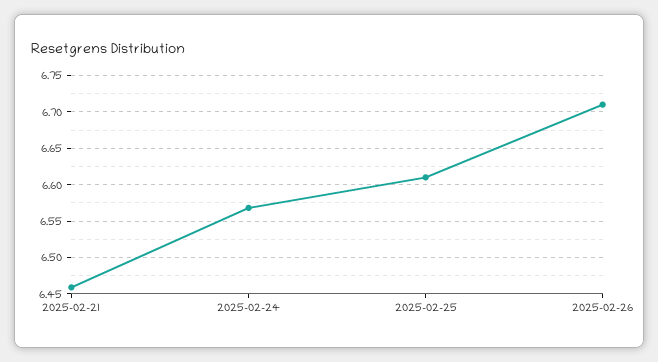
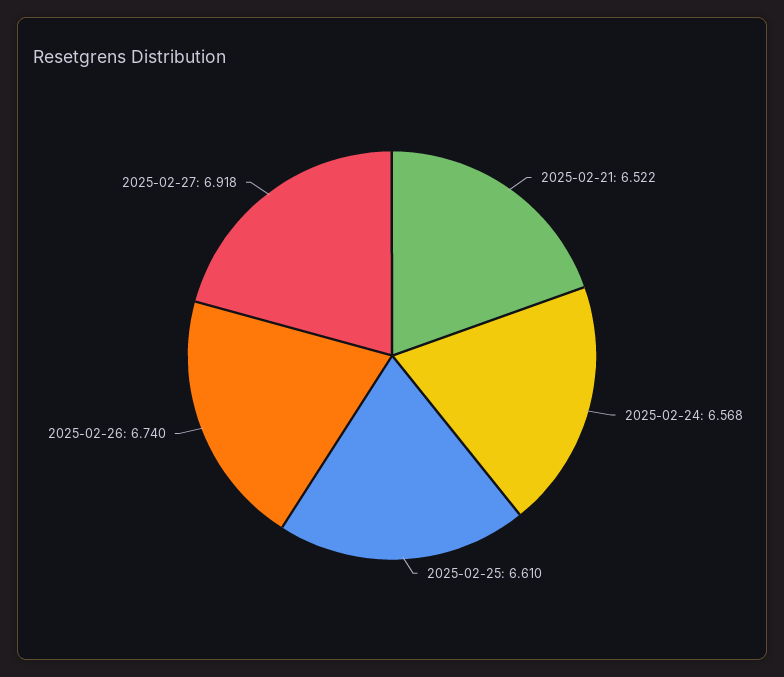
2025-02-21: 6.46 -> 6.522
2025-02-26: 6.71 -> 6.74
2025-02-27: none -> 6.918

